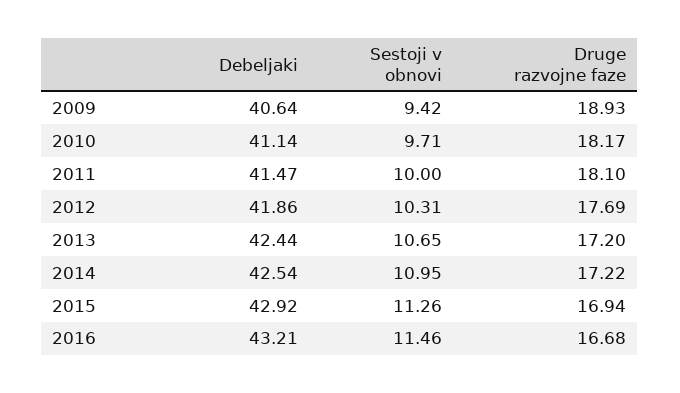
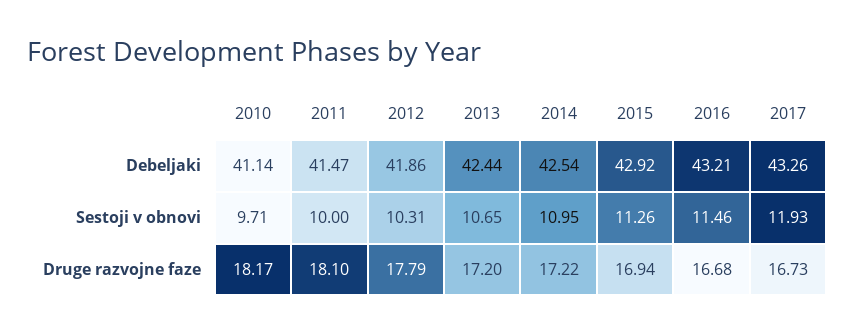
Debeljaki, 2009: 40.64 -> none
Sestoji v obnovi, 2009: 9.42 -> none
Druge razvojne faze, 2009: 18.93 -> none
Druge razvojne faze, 2012: 17.69 -> 17.79
Debeljaki, 2017: none -> 43.26
Sestoji v obnovi, 2017: none -> 11.93
Druge razvojne faze, 2017: none -> 16.73

